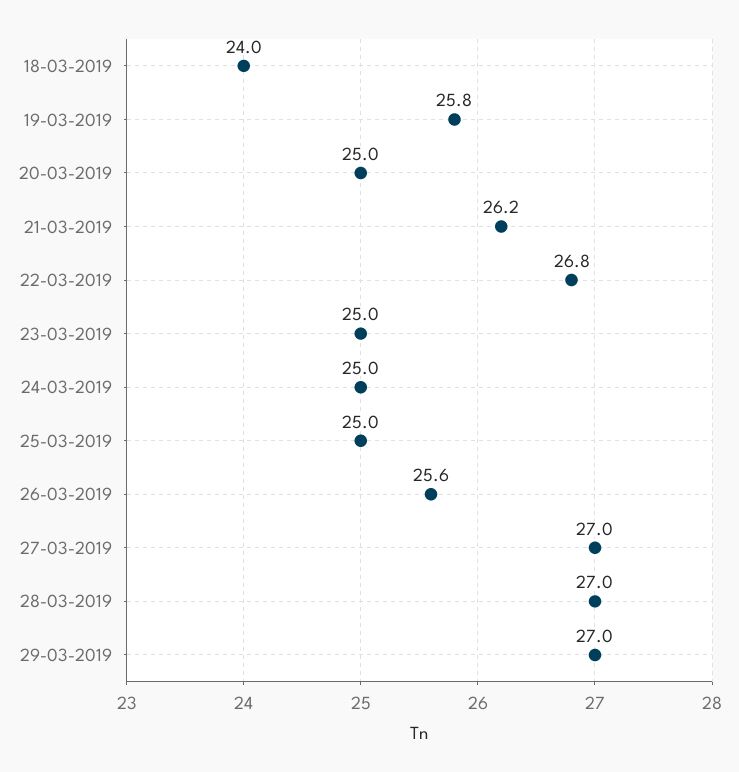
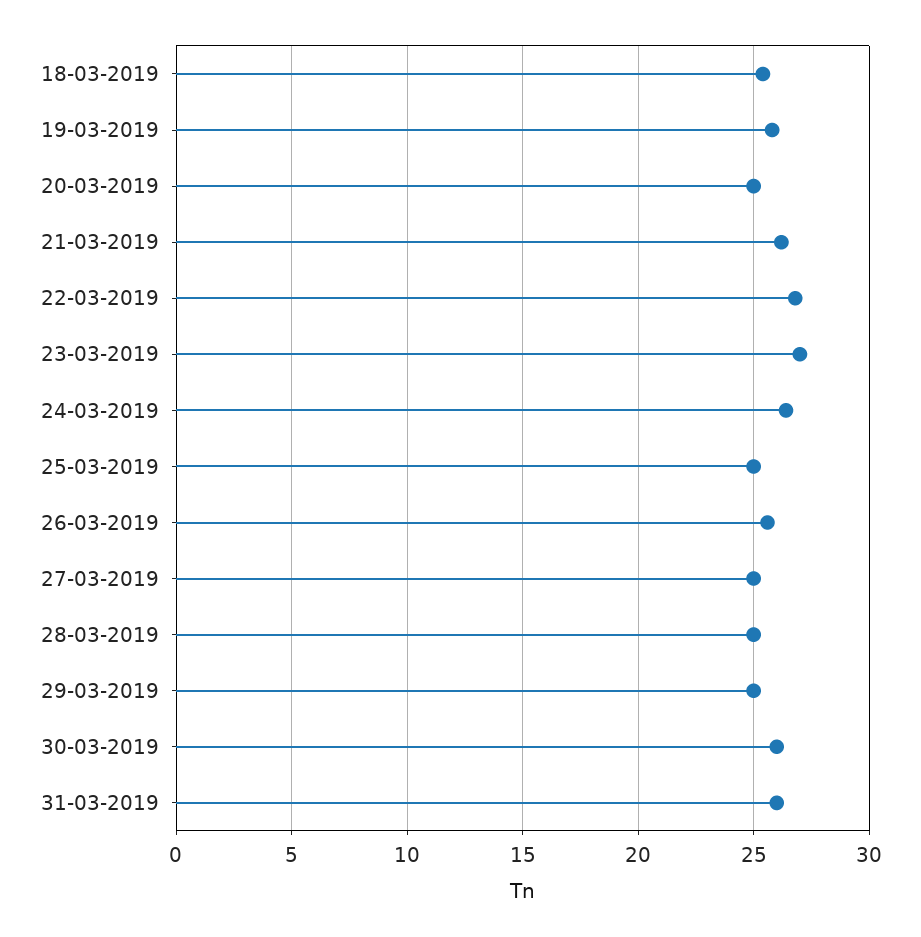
18-03-2019: 24 -> 25.5
23-03-2019: 25 -> 27
24-03-2019: 25 -> 26.5
27-03-2019: 27 -> 25
28-03-2019: 27 -> 25
29-03-2019: 27 -> 25
30-03-2019: none -> 26
31-03-2019: none -> 26

